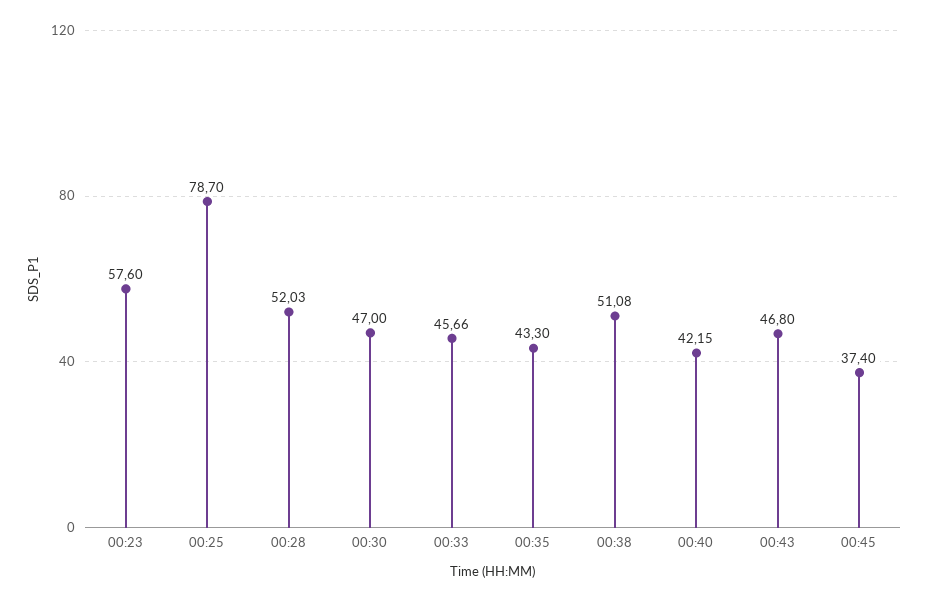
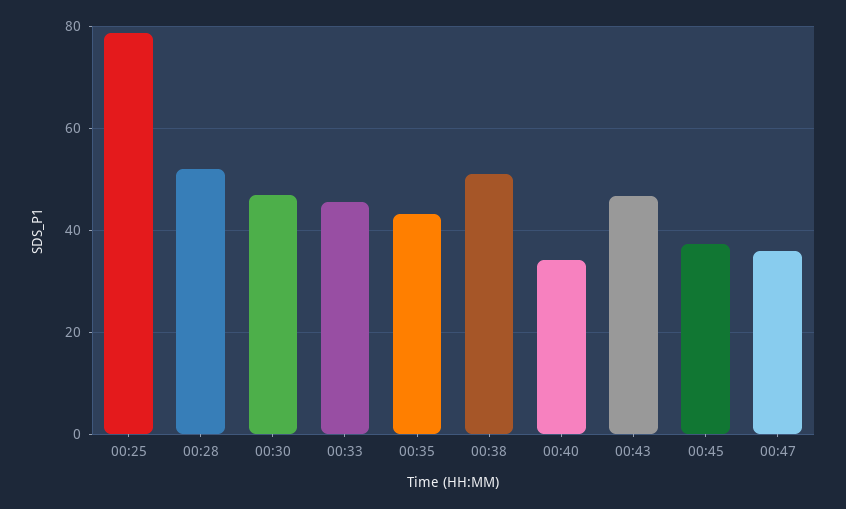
00:23: 57.6 -> none
00:40: 42.15 -> 34
00:47: none -> 36

